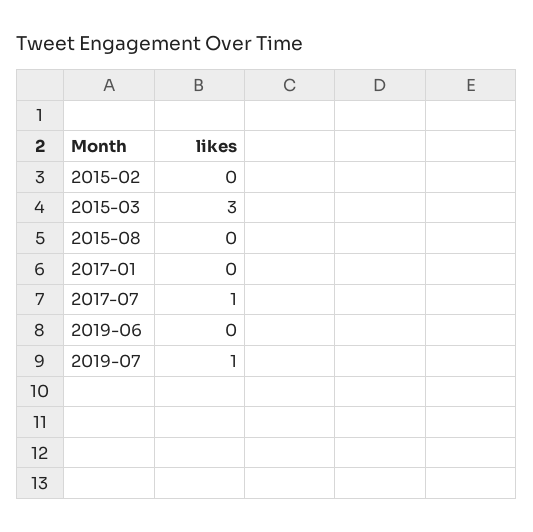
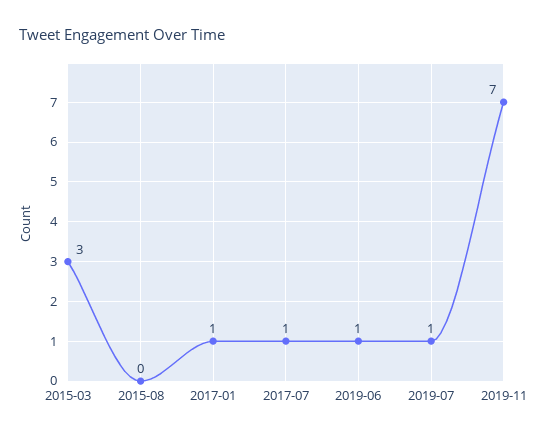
2015-02: 0 -> none
2017-01: 0 -> 1
2019-06: 0 -> 1
2019-11: none -> 7

